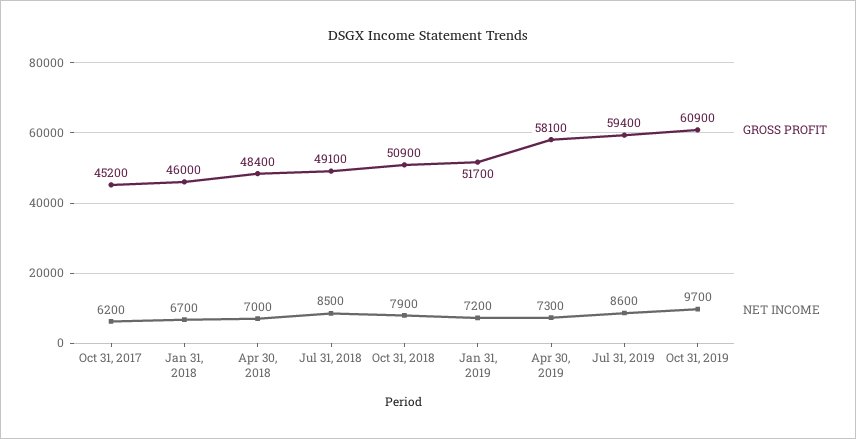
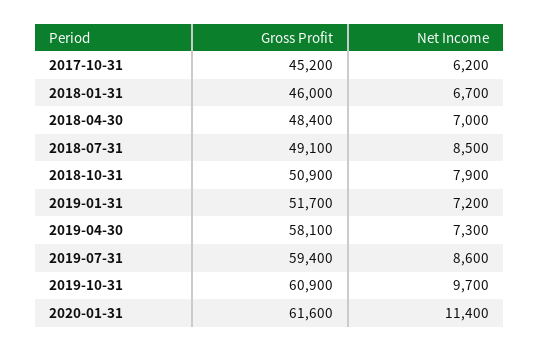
GROSS PROFIT, 2020-01-31: none -> 61600
NET INCOME, 2020-01-31: none -> 11400

